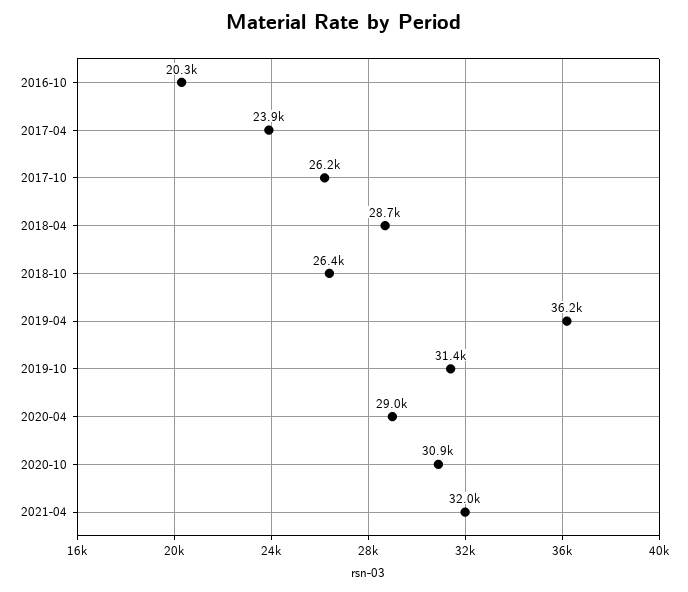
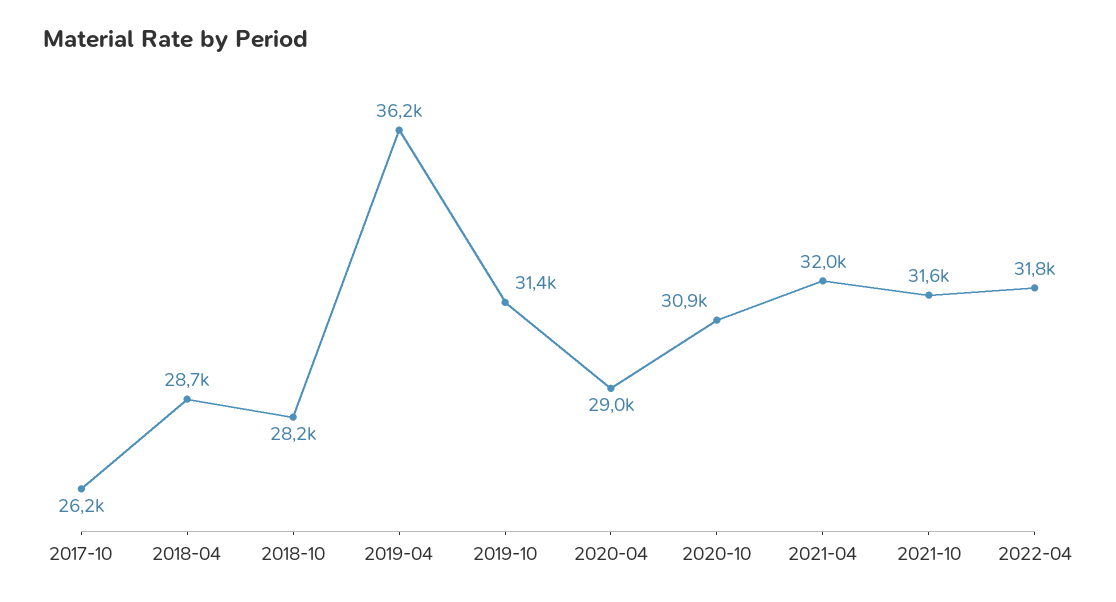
2016-10: 20300 -> none
2017-04: 23900 -> none
2018-10: 26400 -> 28200
2021-10: none -> 31600
2022-04: none -> 31800

